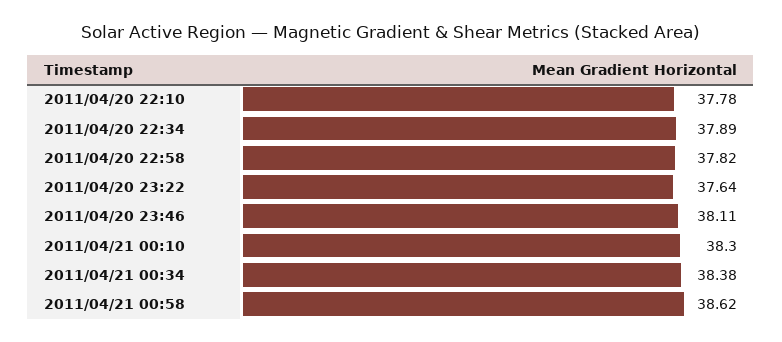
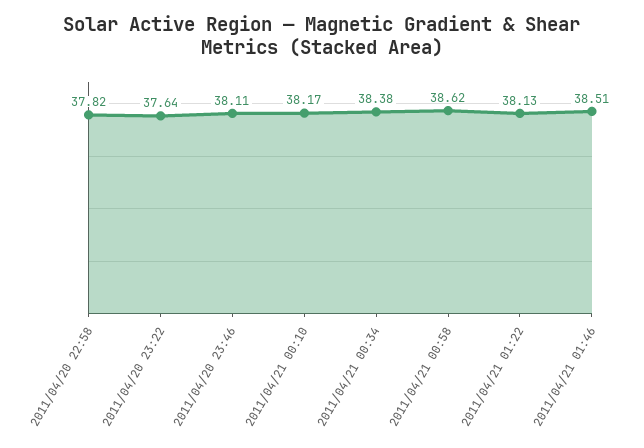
2011/04/20 22:10: 37.78 -> none
2011/04/20 22:34: 37.89 -> none
2011/04/21 00:10: 38.3 -> 38.17
2011/04/21 01:22: none -> 38.13
2011/04/21 01:46: none -> 38.51

